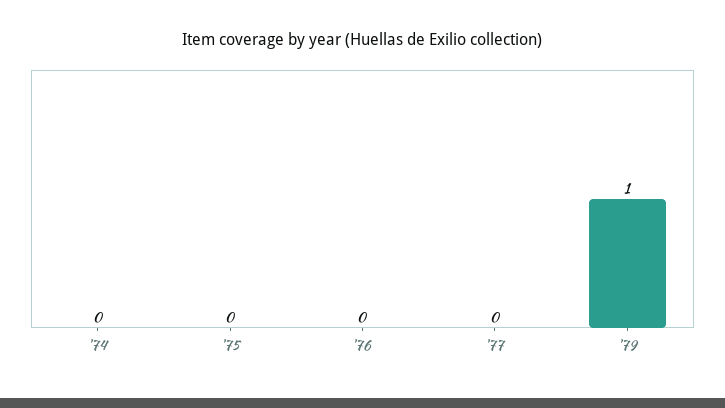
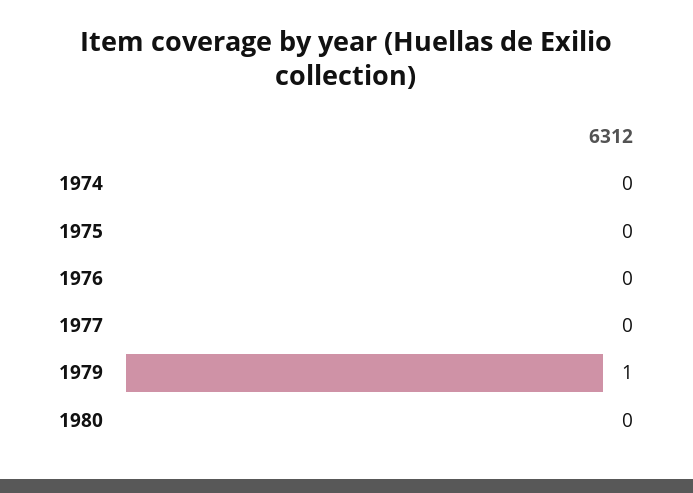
1980: none -> 0

